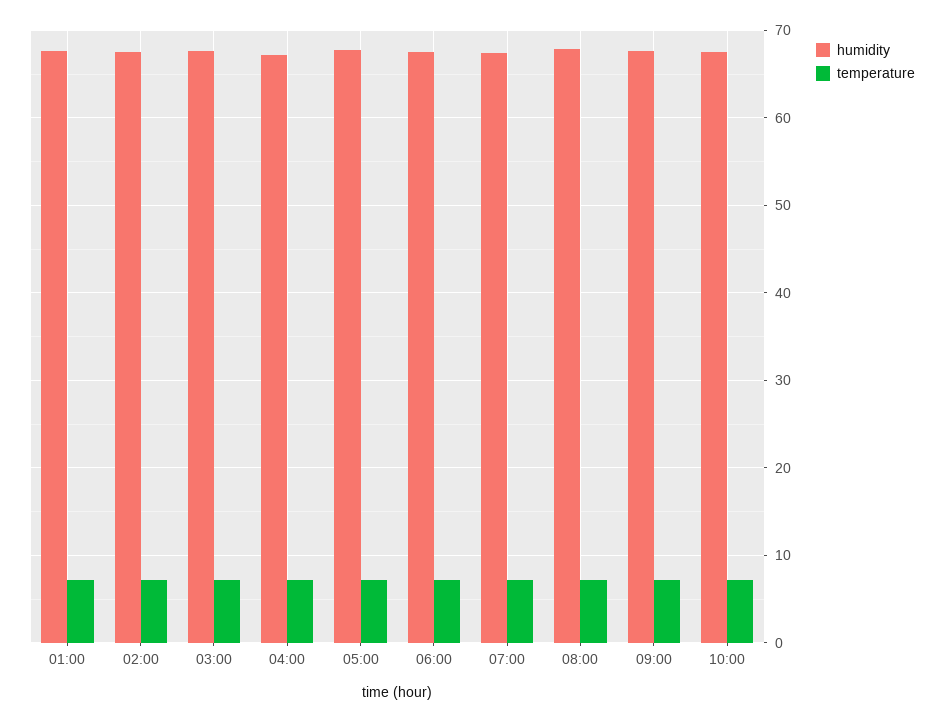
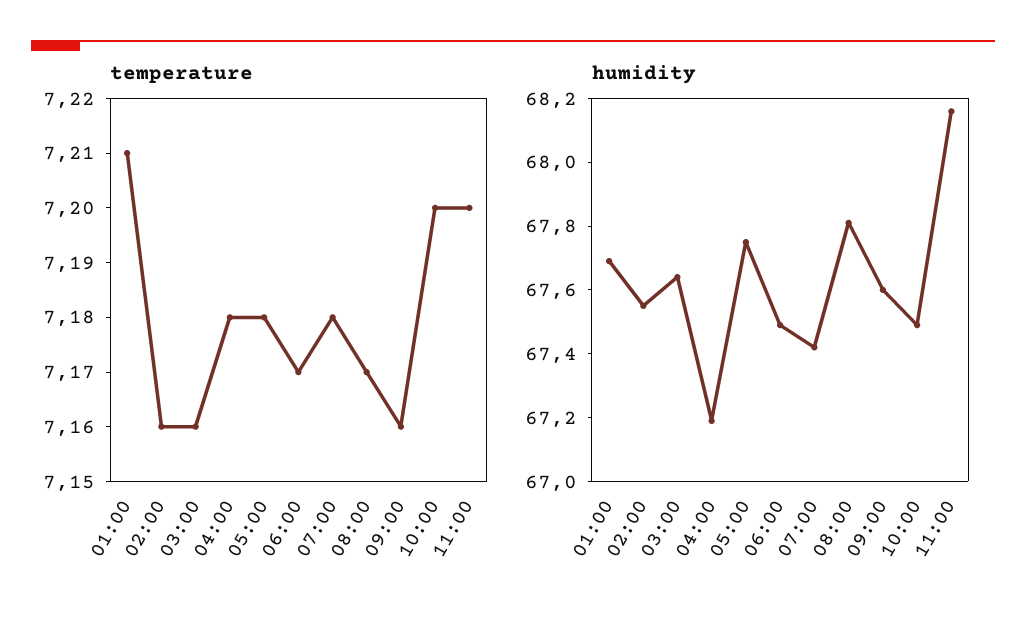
temperature, 11:00: none -> 7.2
humidity, 11:00: none -> 68.15

